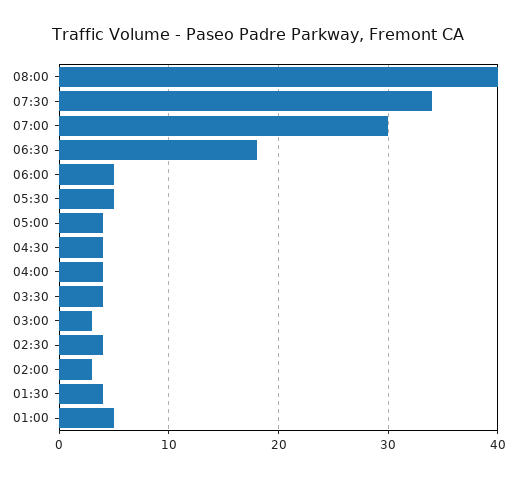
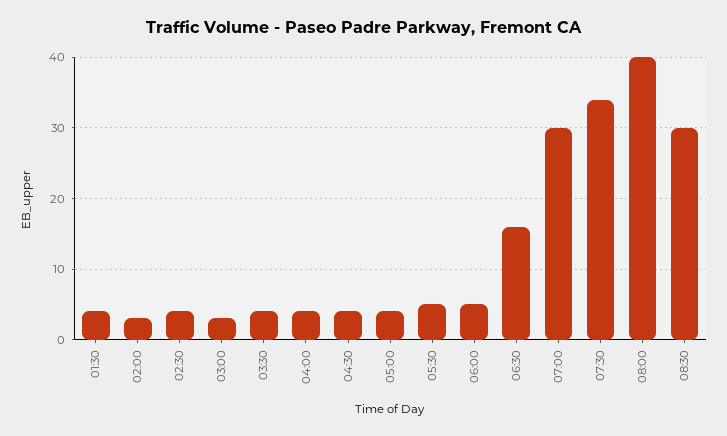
06:30: 18 -> 16
01:00: 5 -> none
08:30: none -> 30

